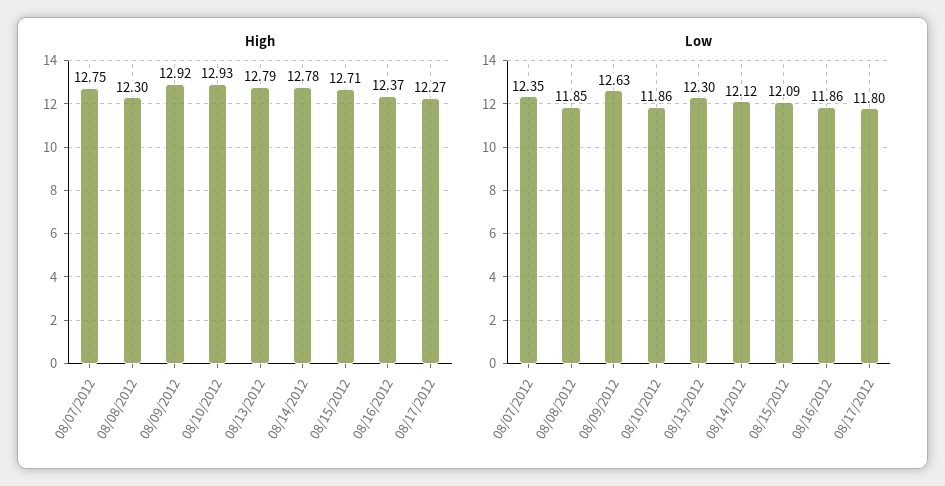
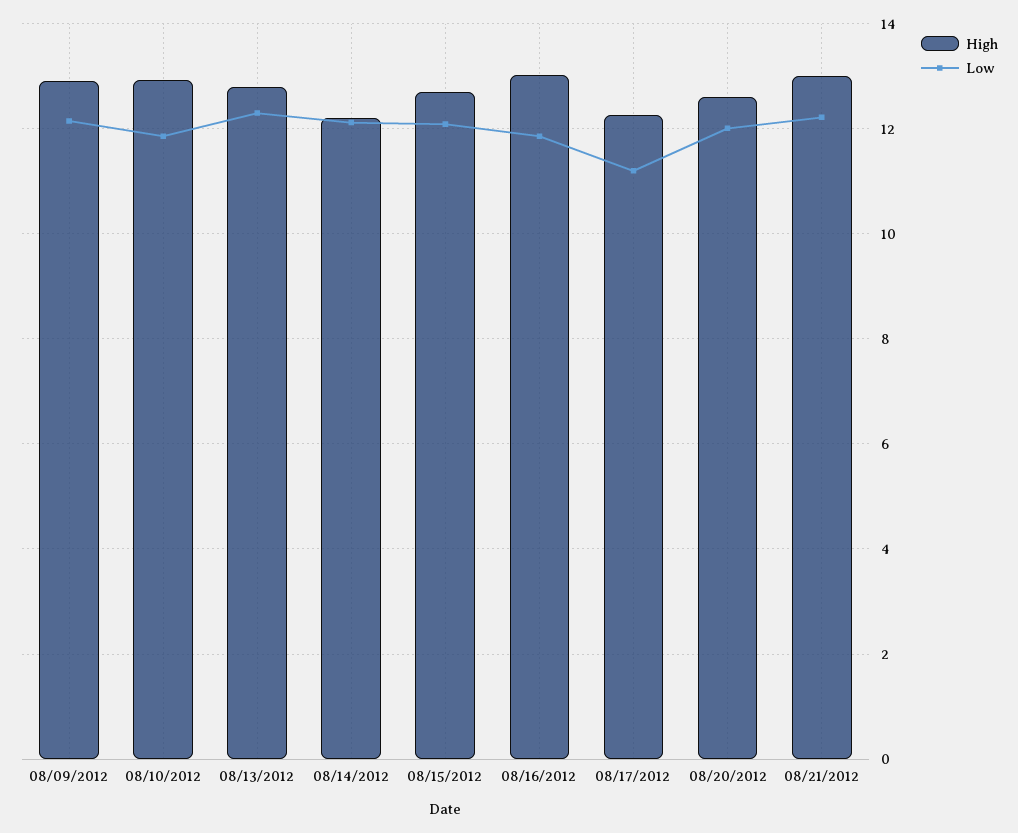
High, 08/07/2012: 12.75 -> none
High, 08/08/2012: 12.3 -> none
High, 08/14/2012: 12.78 -> 12.2
High, 08/16/2012: 12.37 -> 13
Low, 08/07/2012: 12.35 -> none
Low, 08/08/2012: 11.85 -> none
Low, 08/09/2012: 12.63 -> 12.2
Low, 08/17/2012: 11.8 -> 11.2
High, 08/20/2012: none -> 12.6
Low, 08/20/2012: none -> 12
High, 08/21/2012: none -> 13
Low, 08/21/2012: none -> 12.2

